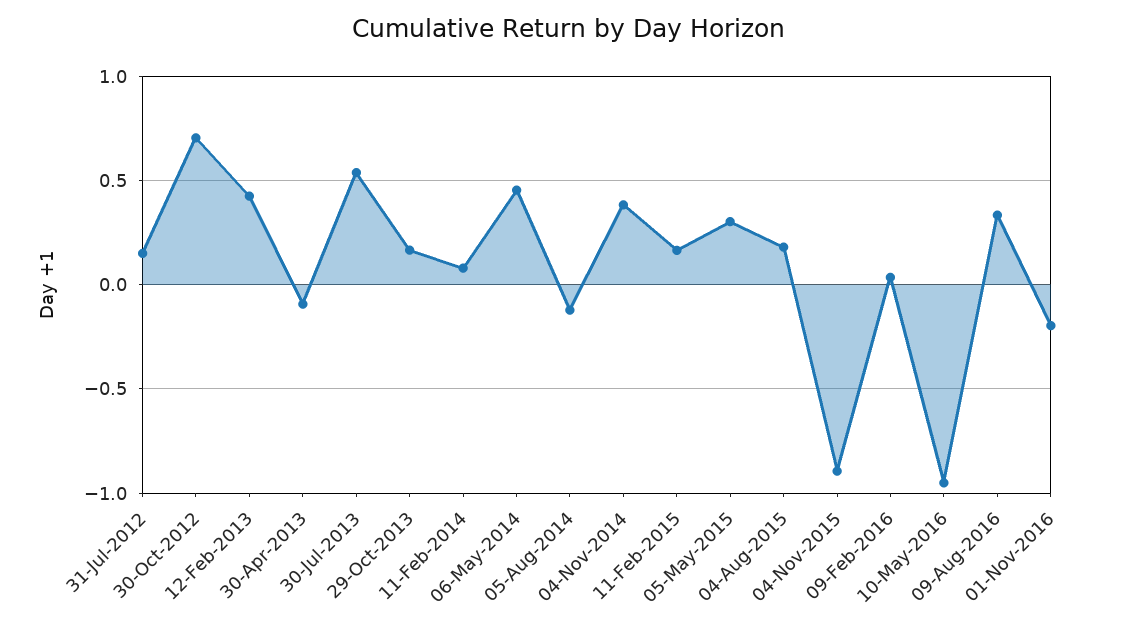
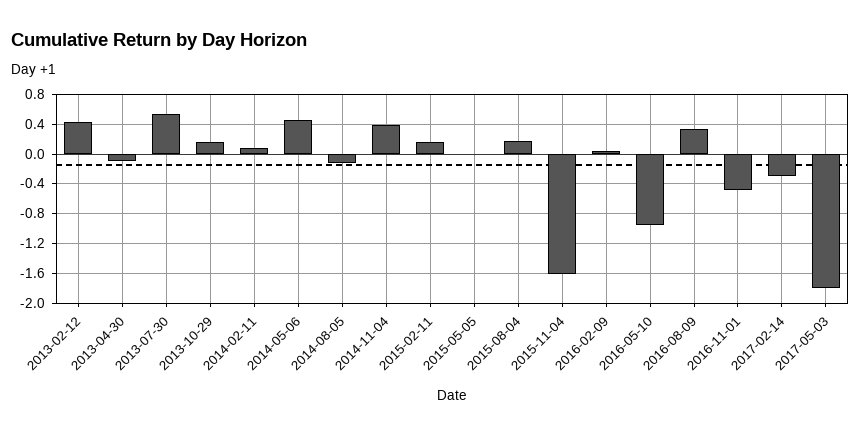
31-Jul-2012: 0.15 -> none
30-Oct-2012: 0.7 -> none
05-May-2015: 0.3 -> 0
04-Nov-2015: -0.9 -> -1.6
01-Nov-2016: -0.2 -> -0.5
2017-02-14: none -> -0.3
2017-05-03: none -> -1.8

